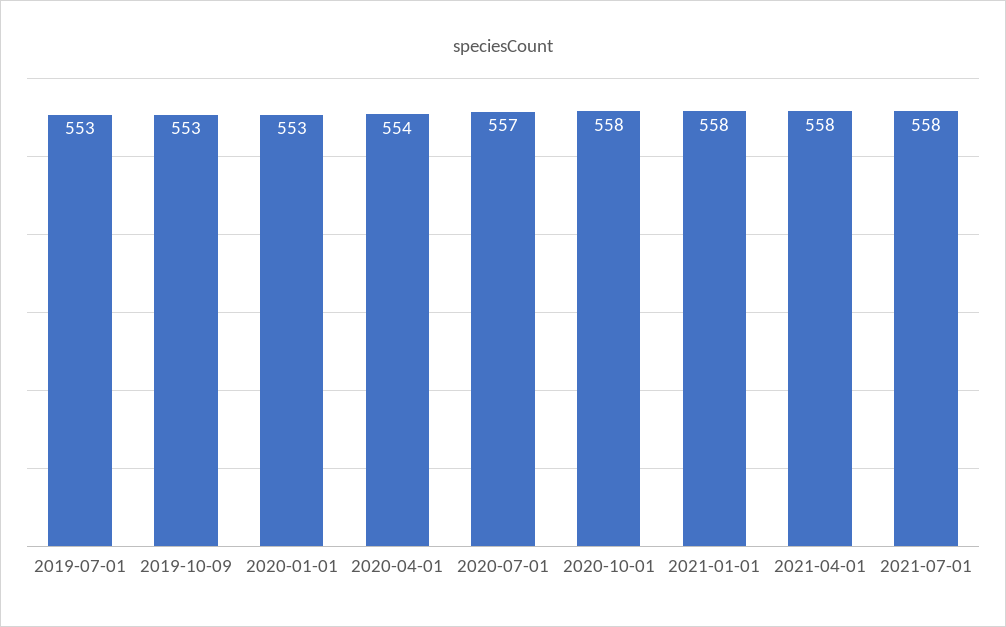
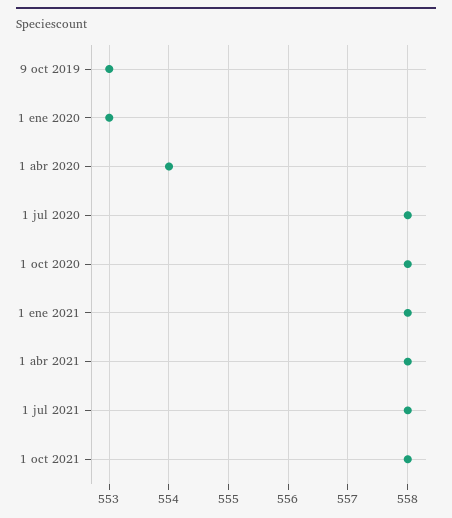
2019-07-01: 553 -> none
2020-07-01: 557 -> 558
1 oct 2021: none -> 558

